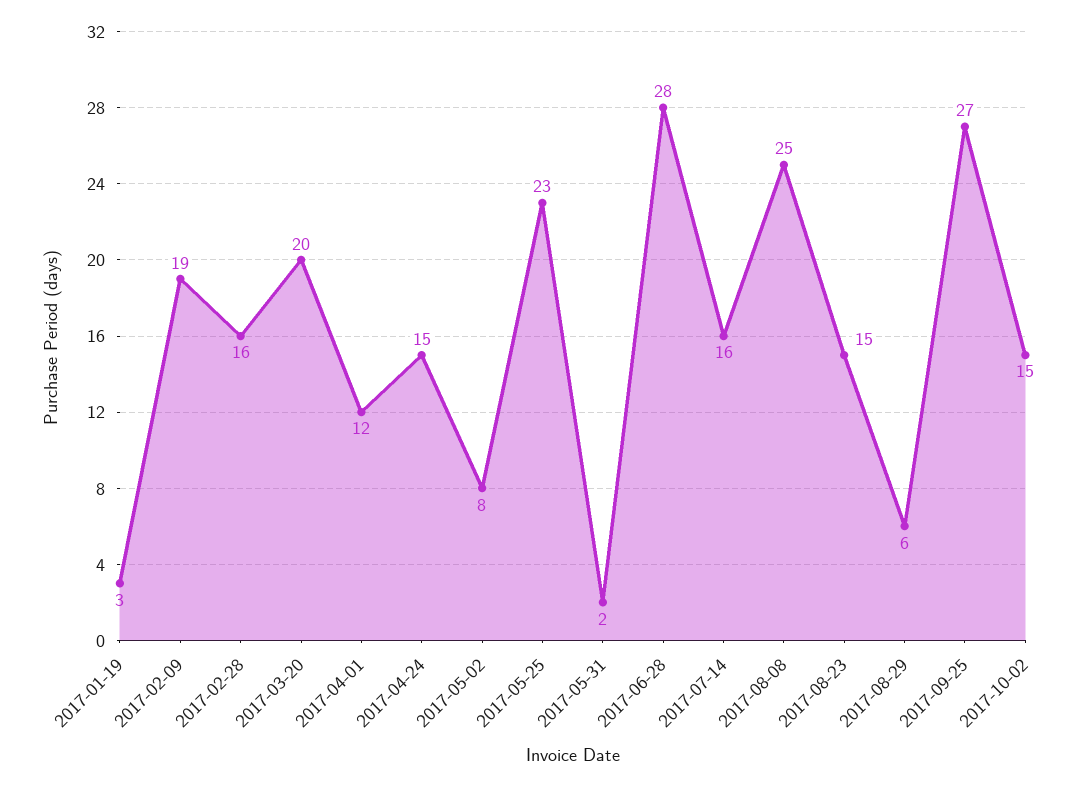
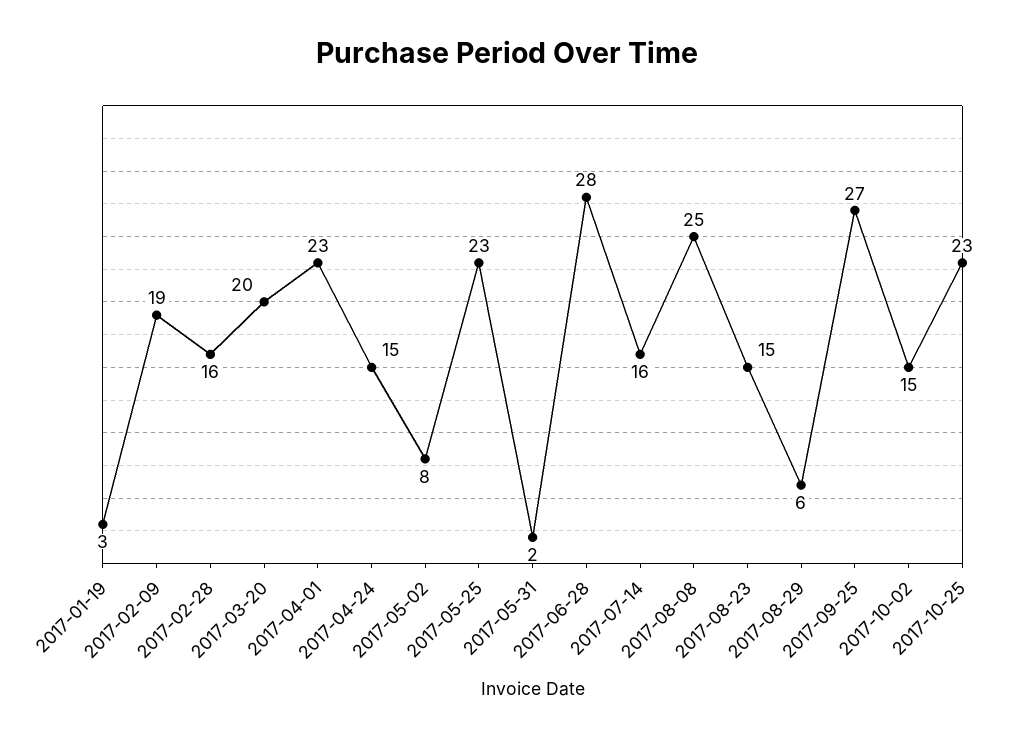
2017-04-01: 12 -> 23
2017-10-25: none -> 23

